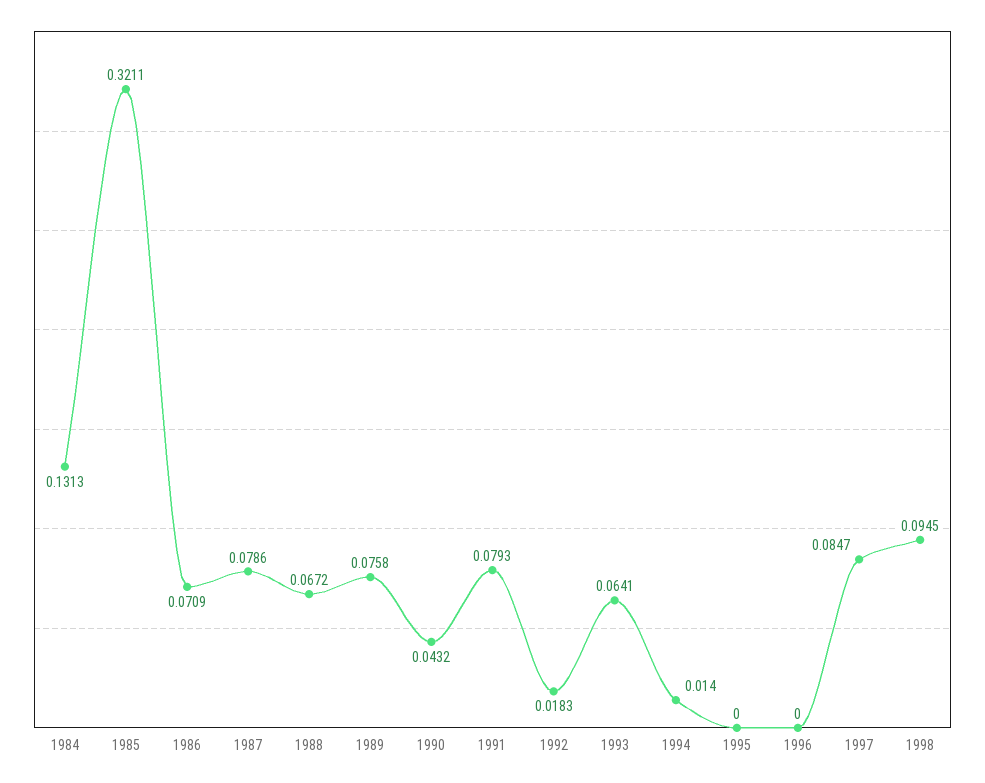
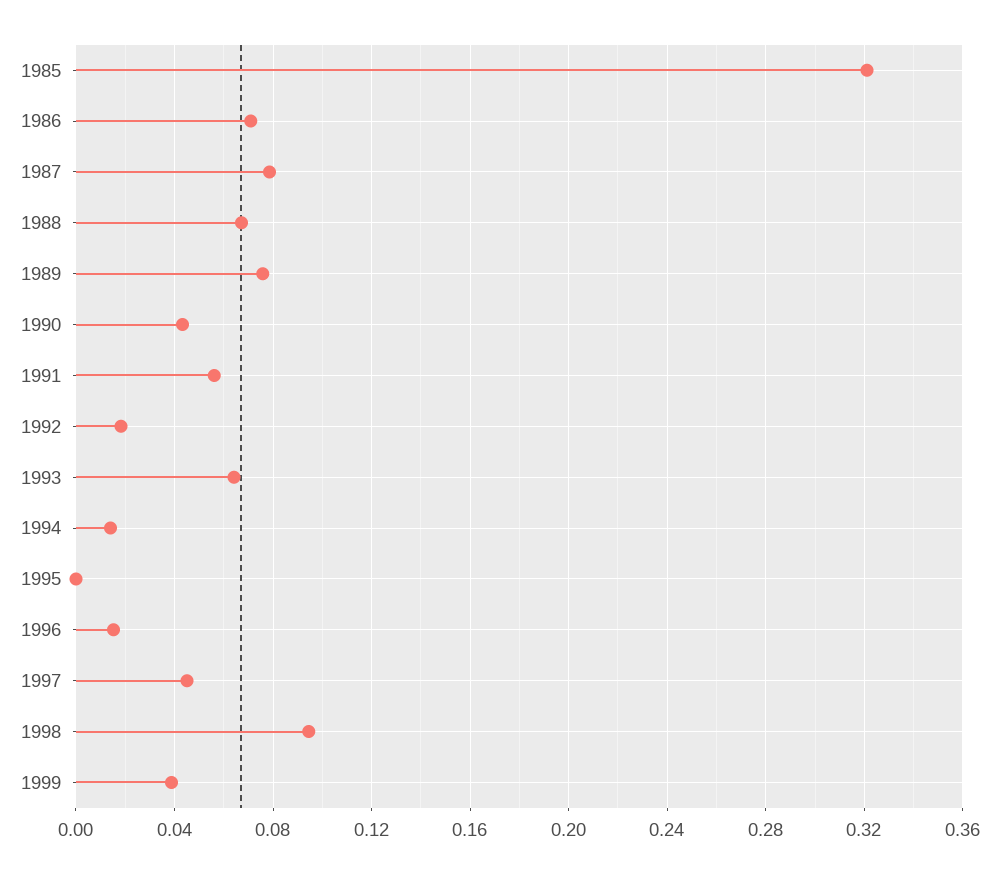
1984: 0.1313 -> none
1991: 0.0793 -> 0.055
1996: 0 -> 0.015
1997: 0.0847 -> 0.045
1999: none -> 0.04

